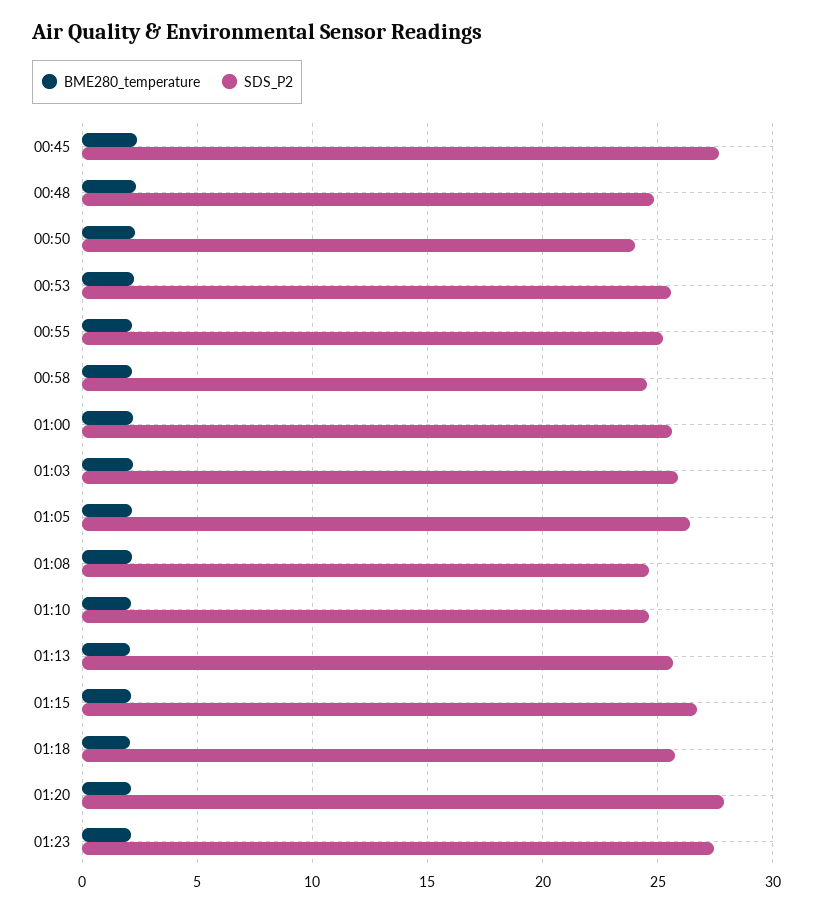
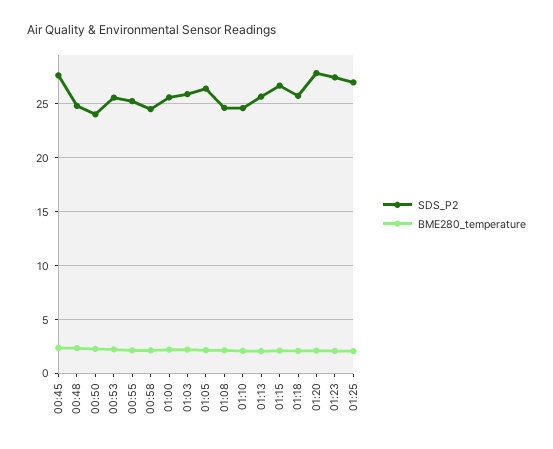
SDS_P2, 01:25: none -> 27
BME280_temperature, 01:25: none -> 2

